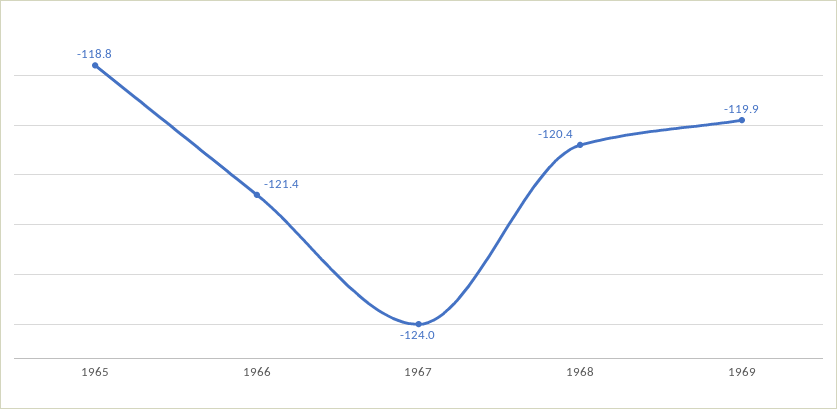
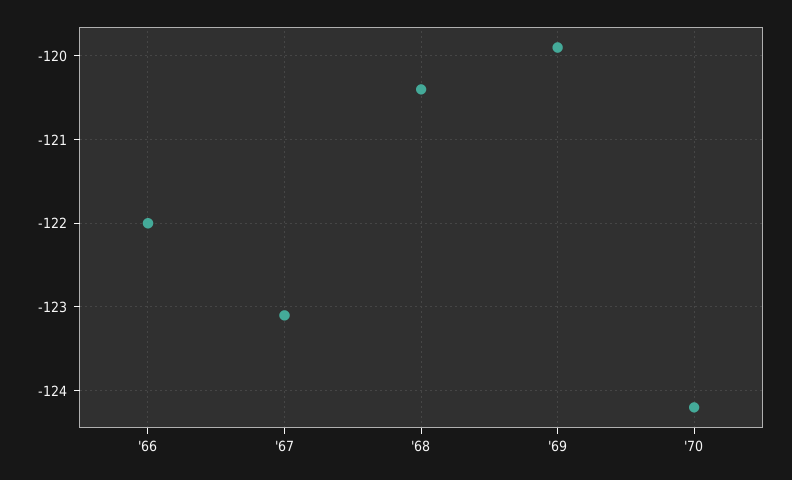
1965: -118.8 -> none
1966: -121.4 -> -122
1967: -124 -> -123.1
'70: none -> -124.2

